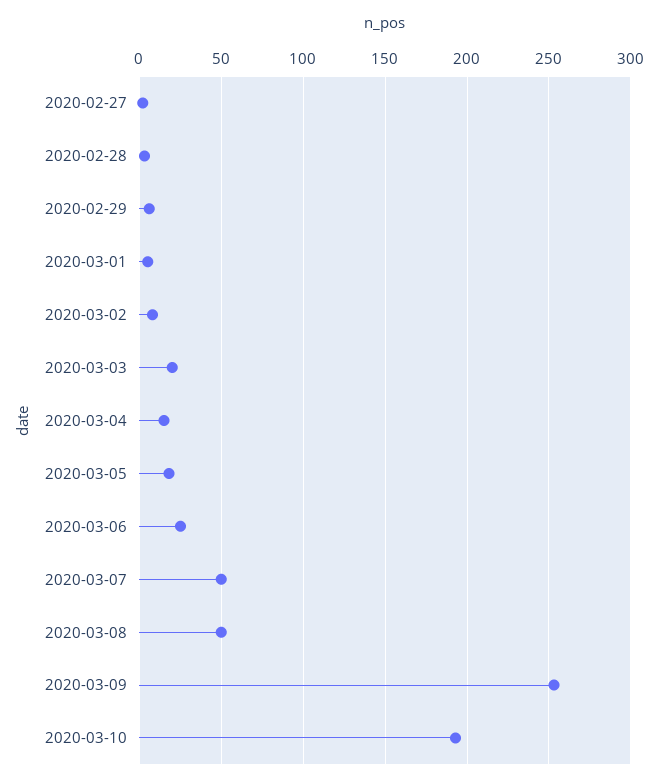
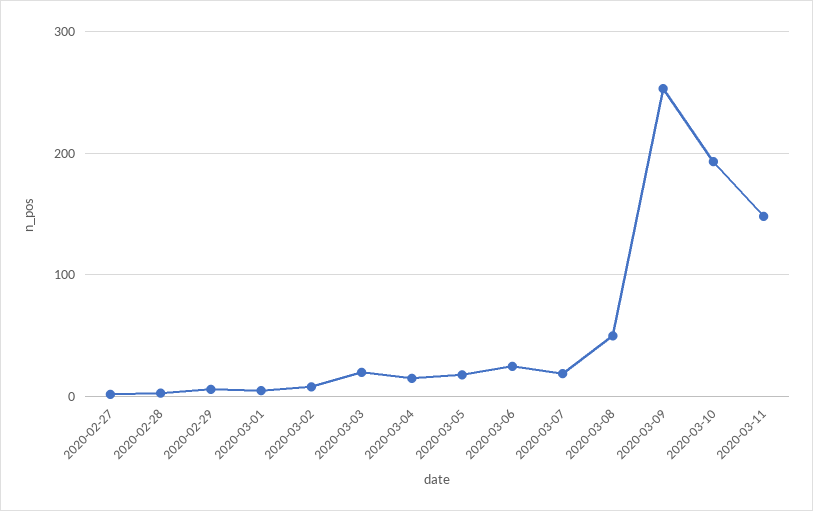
2020-03-07: 50 -> 20
2020-03-11: none -> 150

